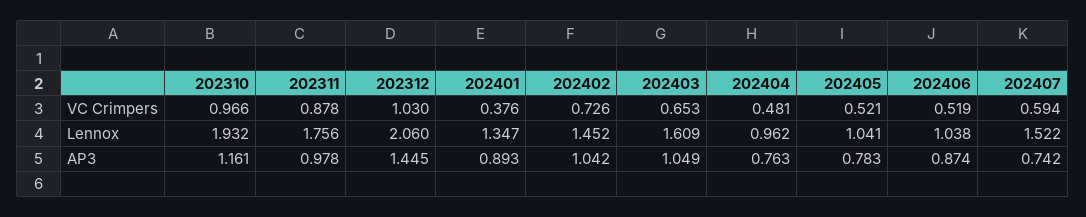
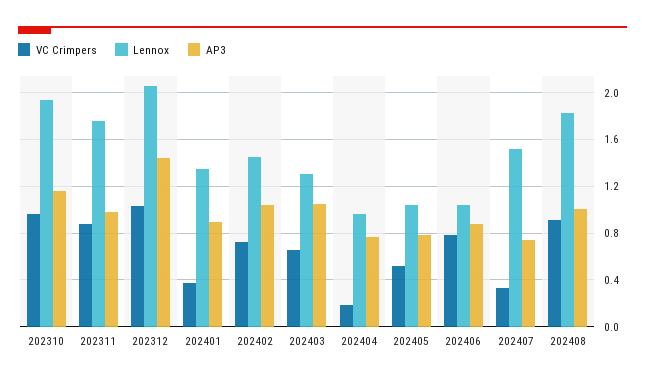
VC Crimpers, 202404: 0.481 -> 0.2
VC Crimpers, 202406: 0.519 -> 0.8
VC Crimpers, 202407: 0.594 -> 0.3
Lennox, 202403: 1.609 -> 1.3
VC Crimpers, 202408: none -> 0.9
Lennox, 202408: none -> 1.8
AP3, 202408: none -> 1

